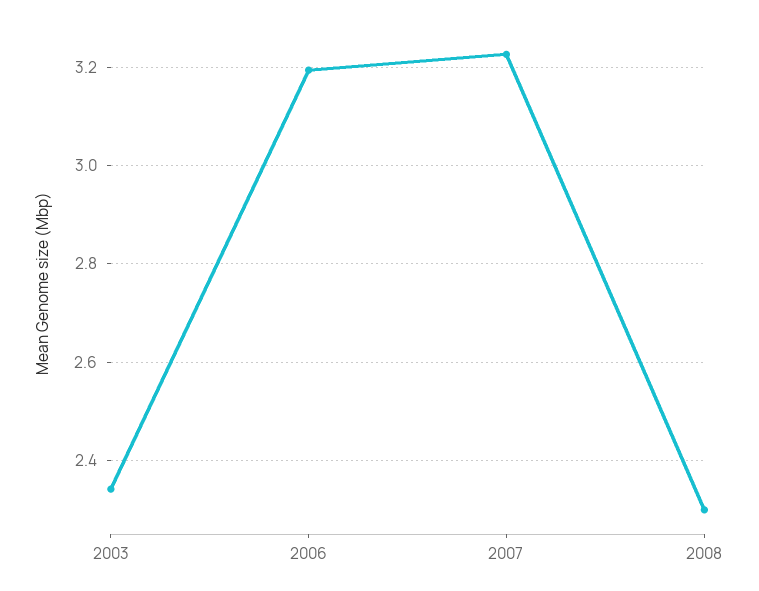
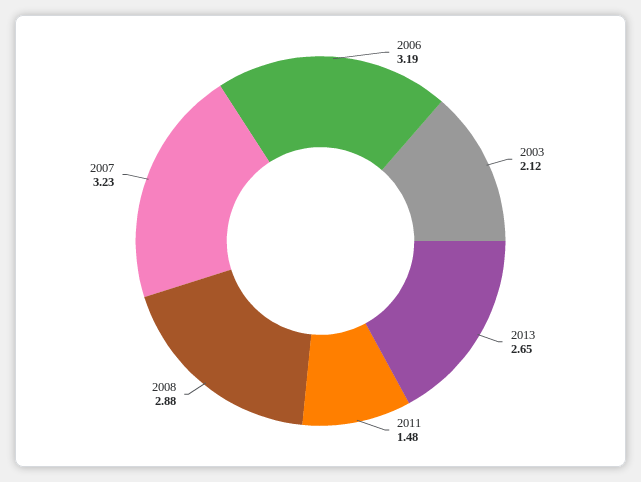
2003: 2.34 -> 2.12
2008: 2.3 -> 2.88
2013: none -> 2.65
2011: none -> 1.48

